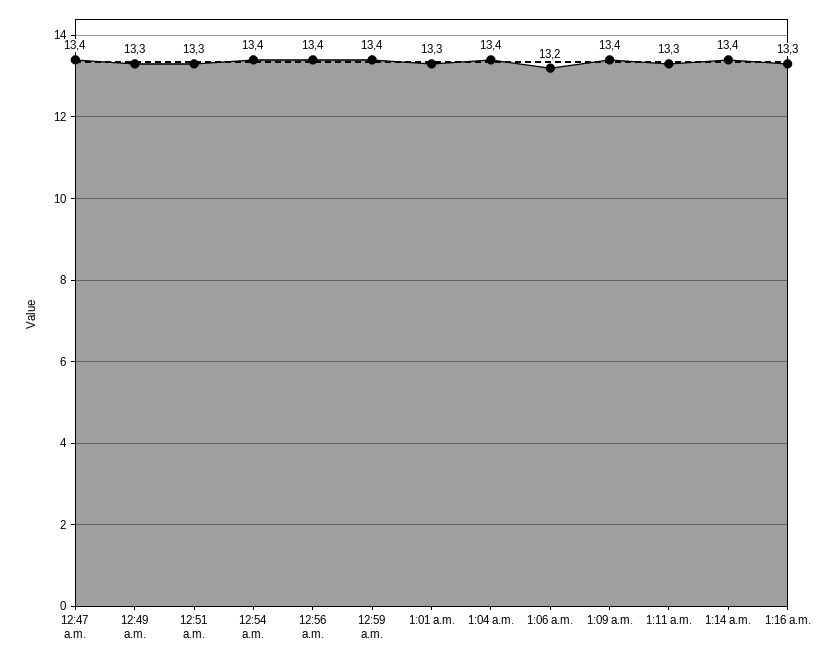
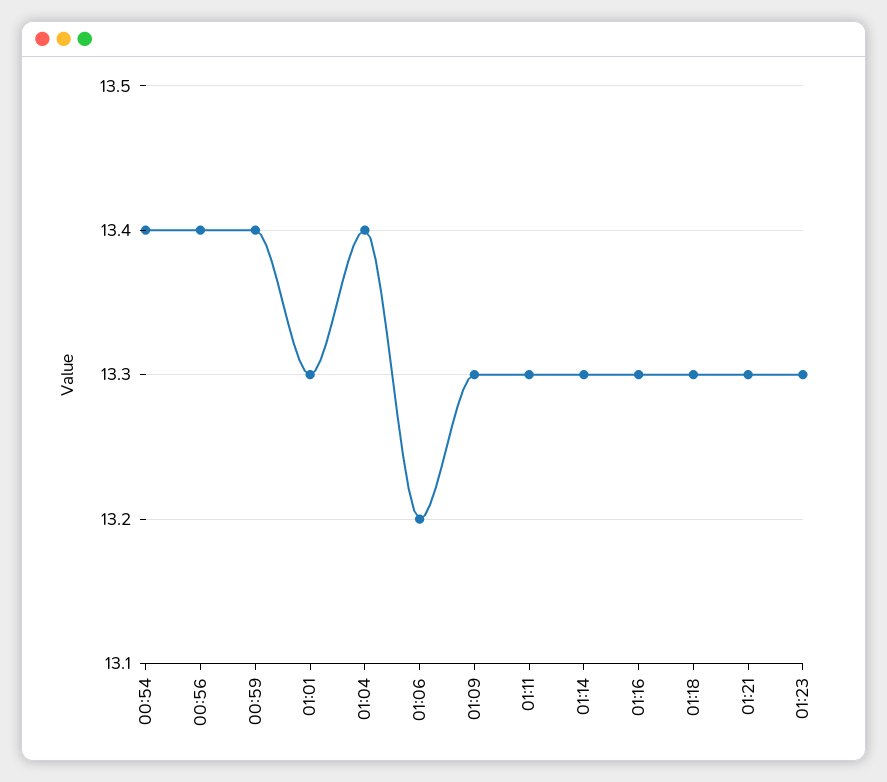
12:47 a.m.: 13.4 -> none
12:49 a.m.: 13.3 -> none
12:51 a.m.: 13.3 -> none
1:09 a.m.: 13.4 -> 13.3
1:14 a.m.: 13.4 -> 13.3
01:18: none -> 13.3
01:21: none -> 13.3
01:23: none -> 13.3

